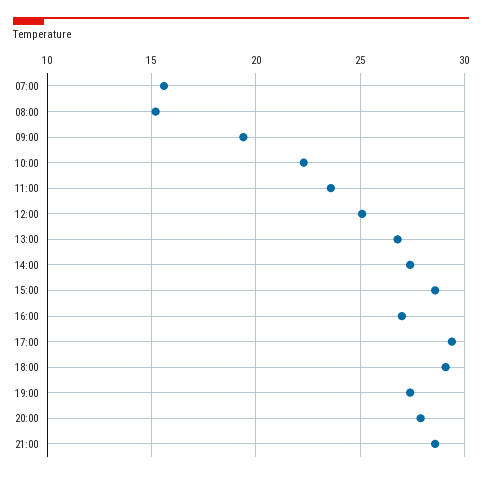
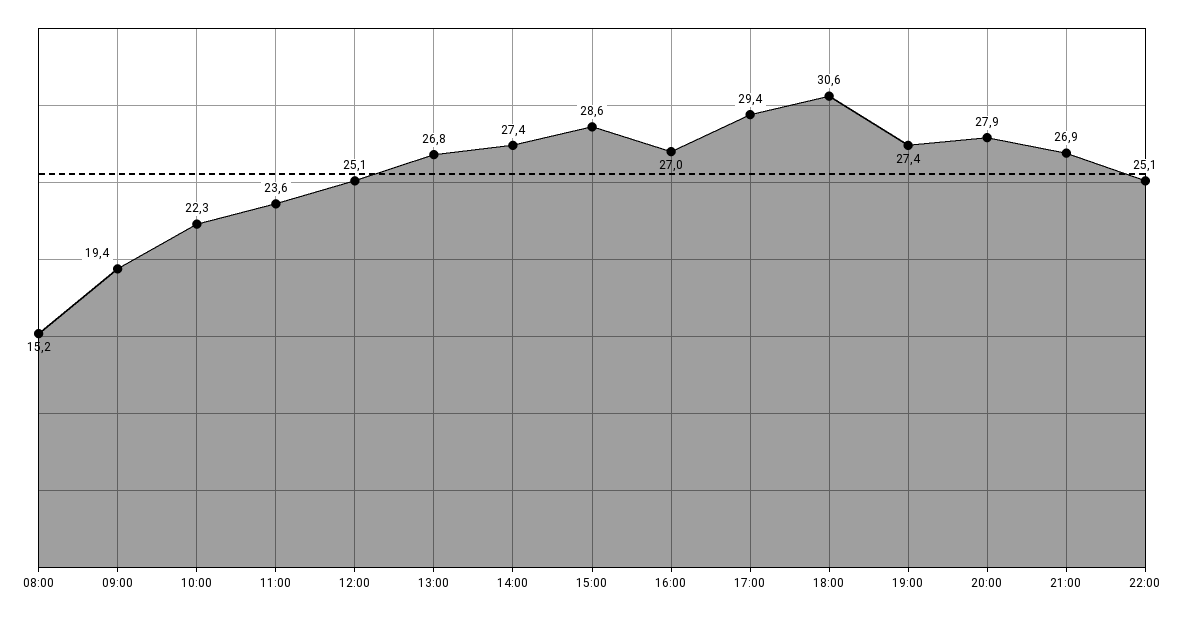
07:00: 15.5 -> none
18:00: 29 -> 30.6
21:00: 28.5 -> 26.9
22:00: none -> 25.1

